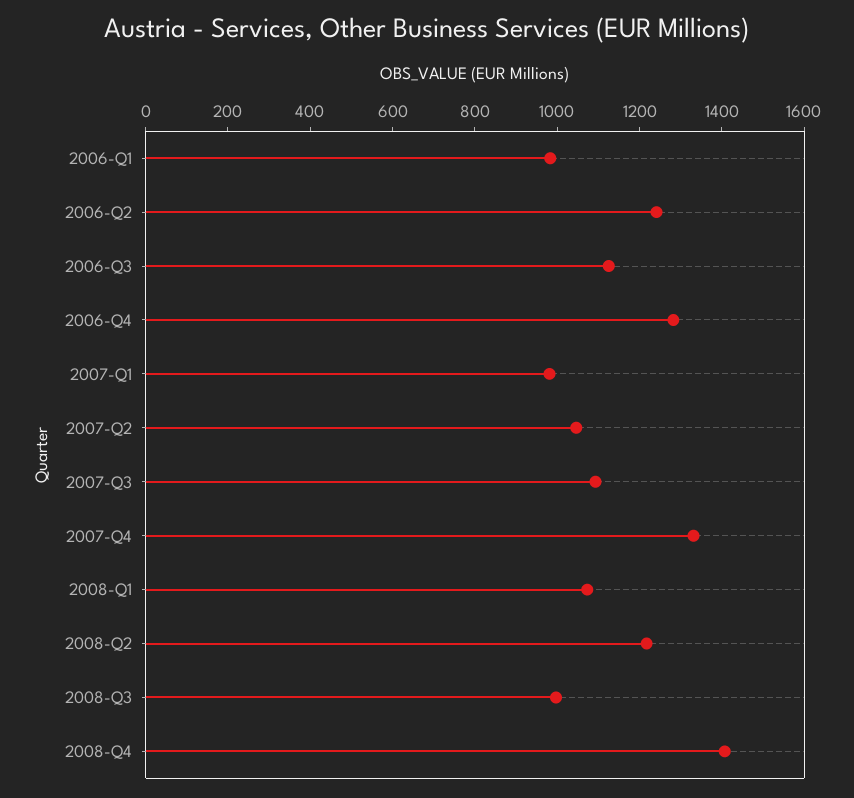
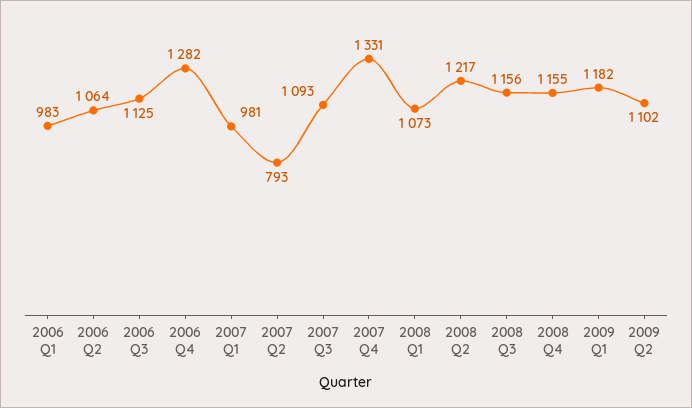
2006-Q2: 1250 -> 1064
2007-Q2: 1050 -> 793
2008-Q3: 1000 -> 1156
2008-Q4: 1400 -> 1155
2009 Q1: none -> 1182
2009 Q2: none -> 1102

